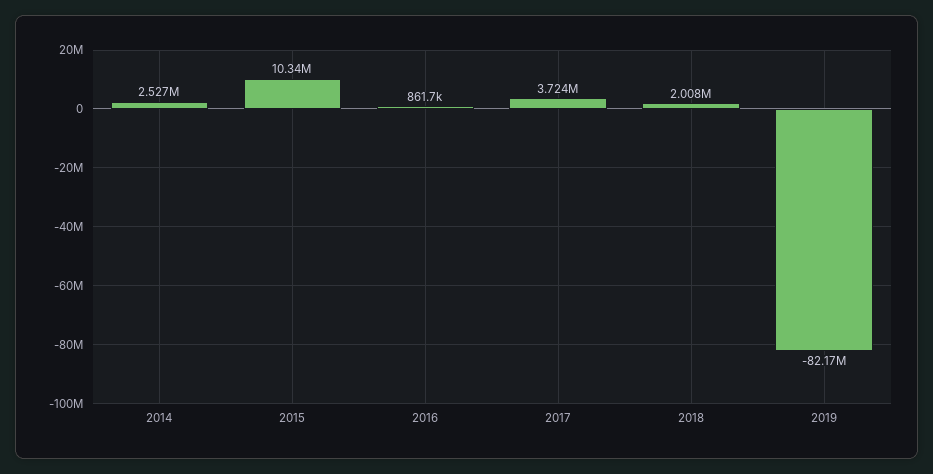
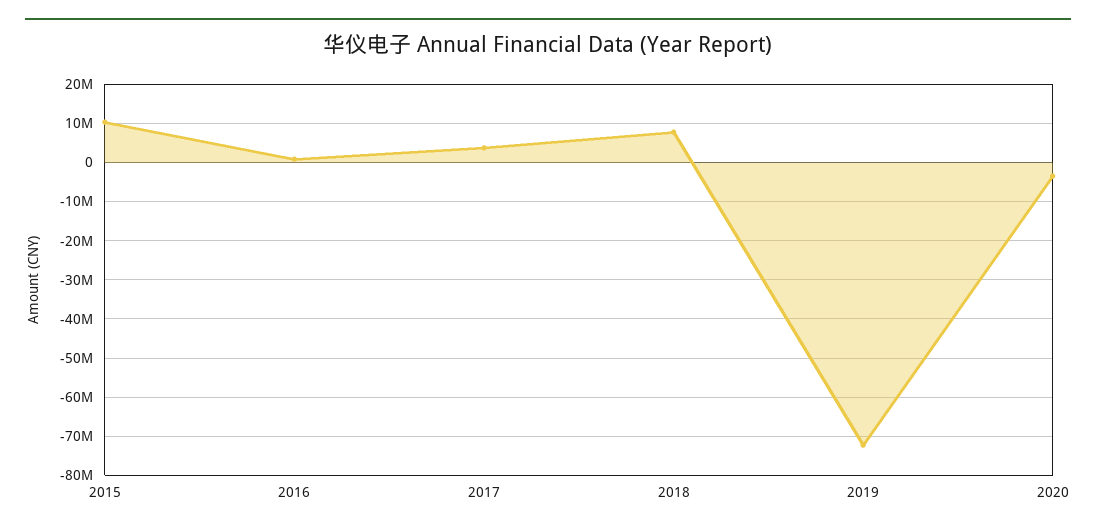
2014: 2527000 -> none
2018: 2008000 -> 8000000
2019: -82170000 -> -72000000
2020: none -> -4000000

